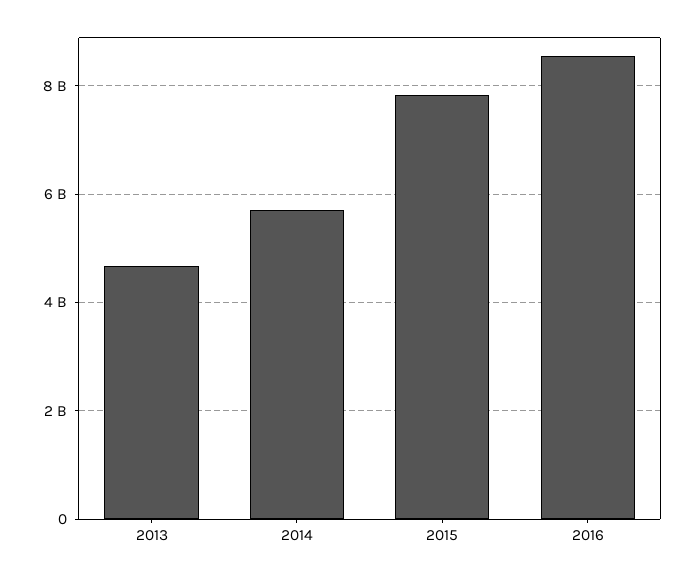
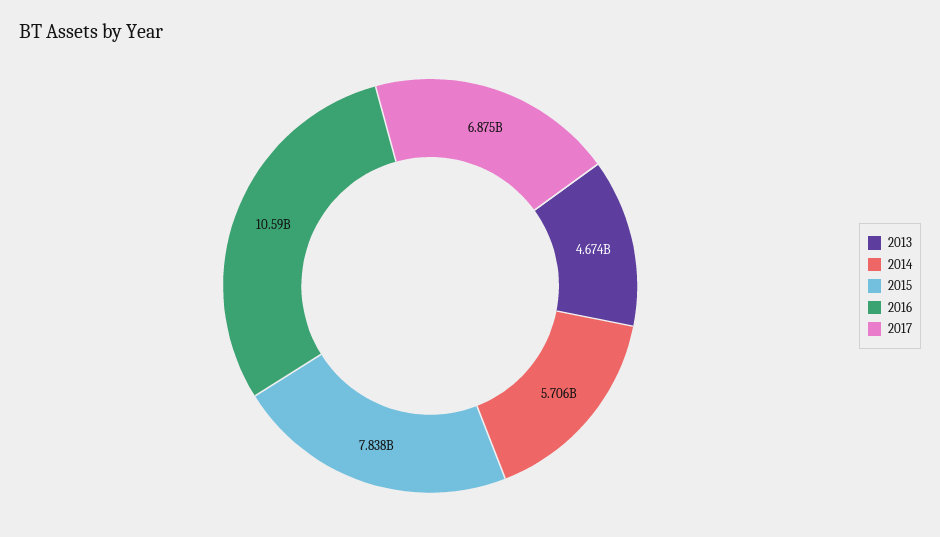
2016: 8600000000 -> 10590000000
2017: none -> 6875000000

